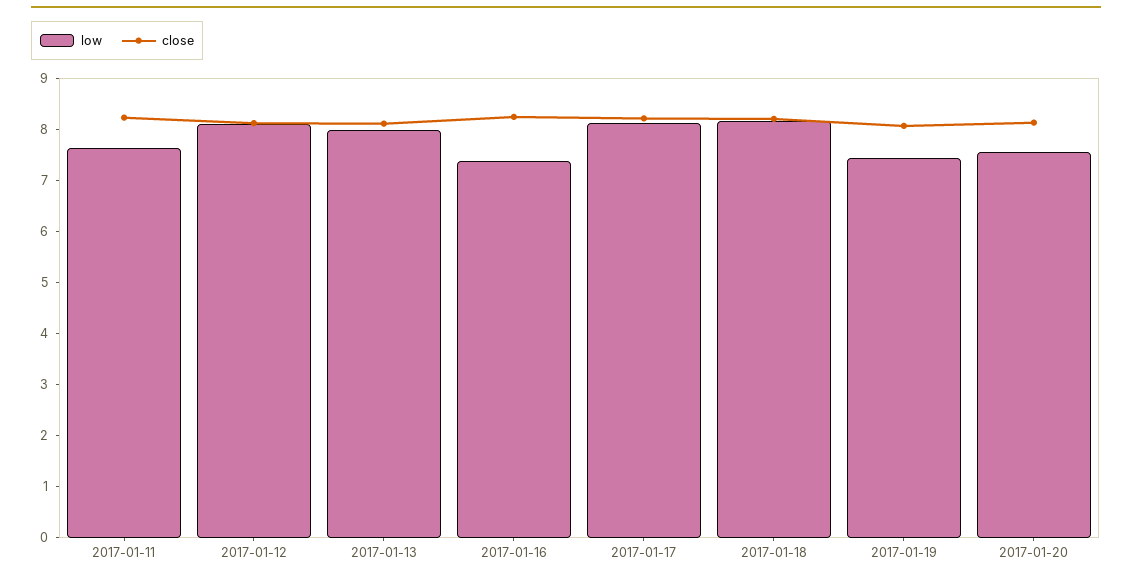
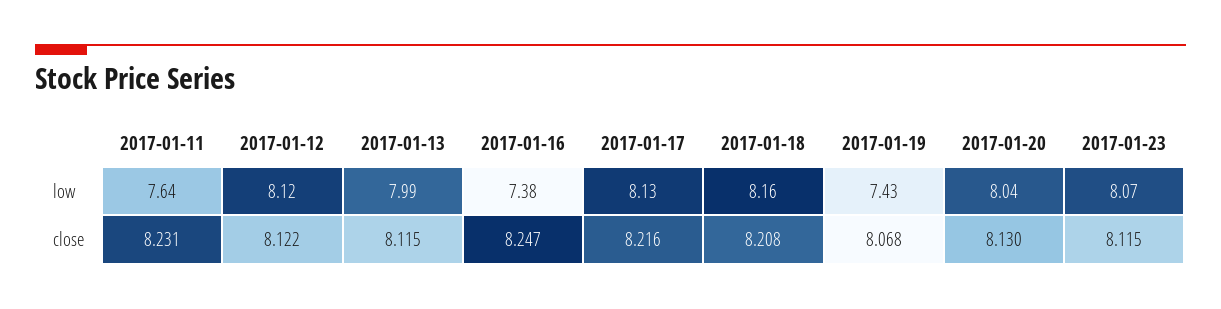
low, 2017-01-20: 7.6 -> 8.04
low, 2017-01-23: none -> 8.07
close, 2017-01-23: none -> 8.115

